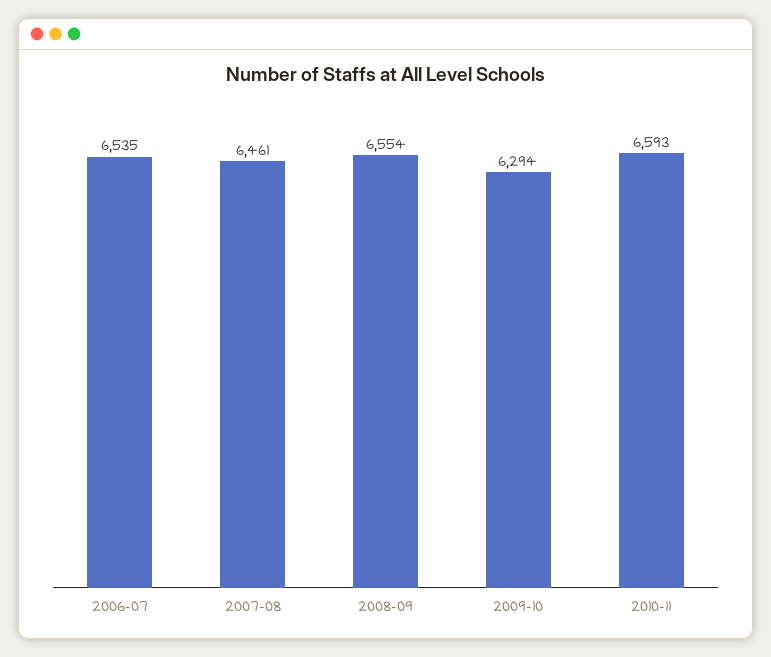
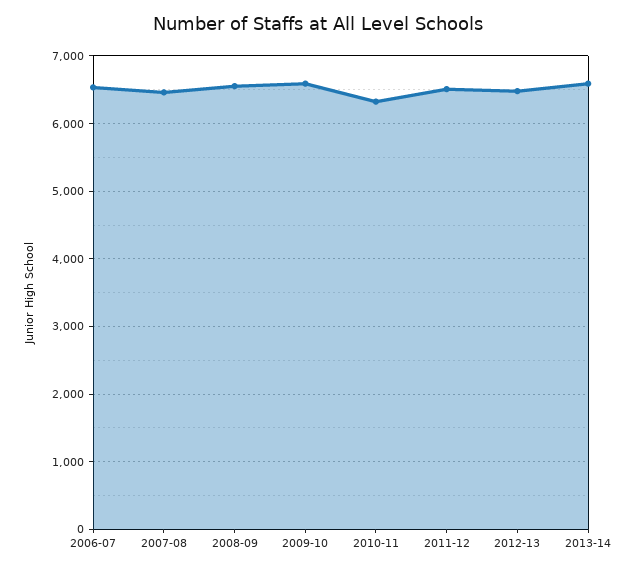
2009-10: 6294 -> 6600
2010-11: 6593 -> 6300
2011-12: none -> 6500
2012-13: none -> 6500
2013-14: none -> 6600

